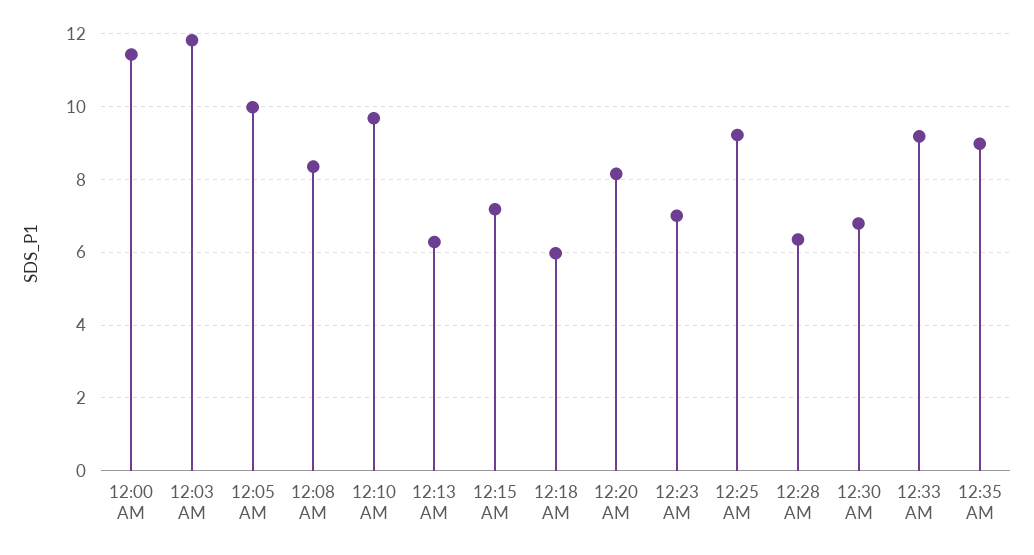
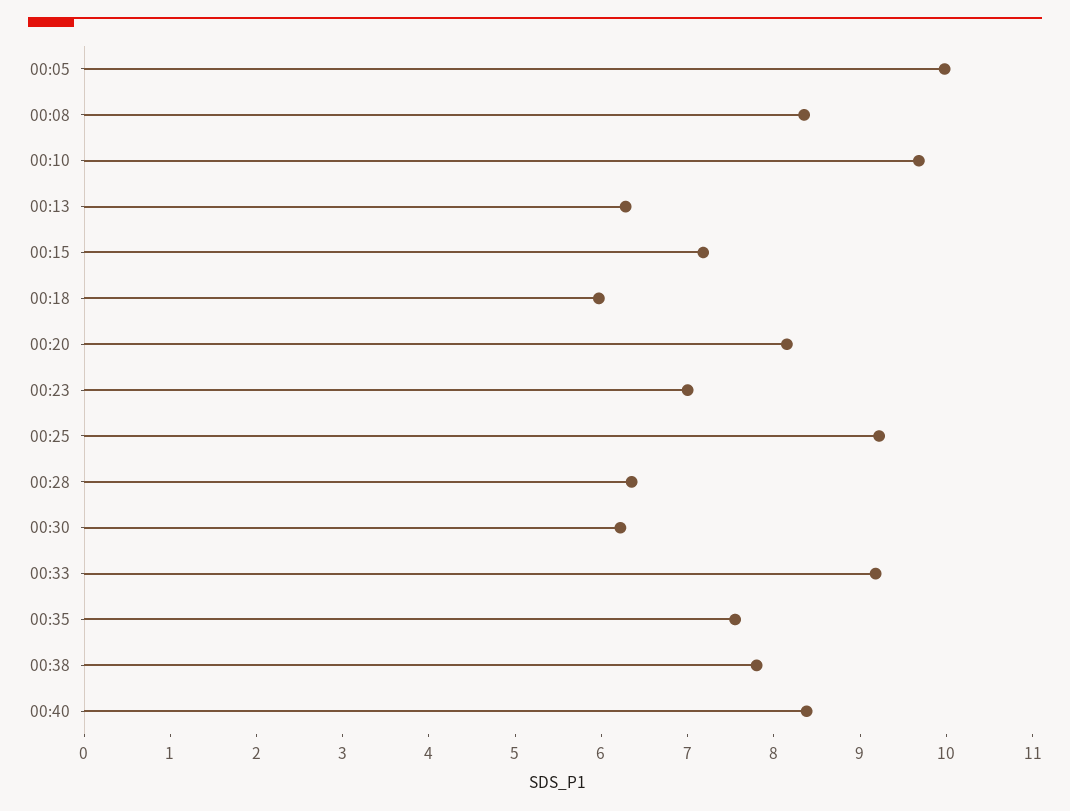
12:00 AM: 11.4 -> none
12:03 AM: 11.8 -> none
12:30 AM: 6.8 -> 6.2
12:35 AM: 9 -> 7.6
00:38: none -> 7.8
00:40: none -> 8.4

